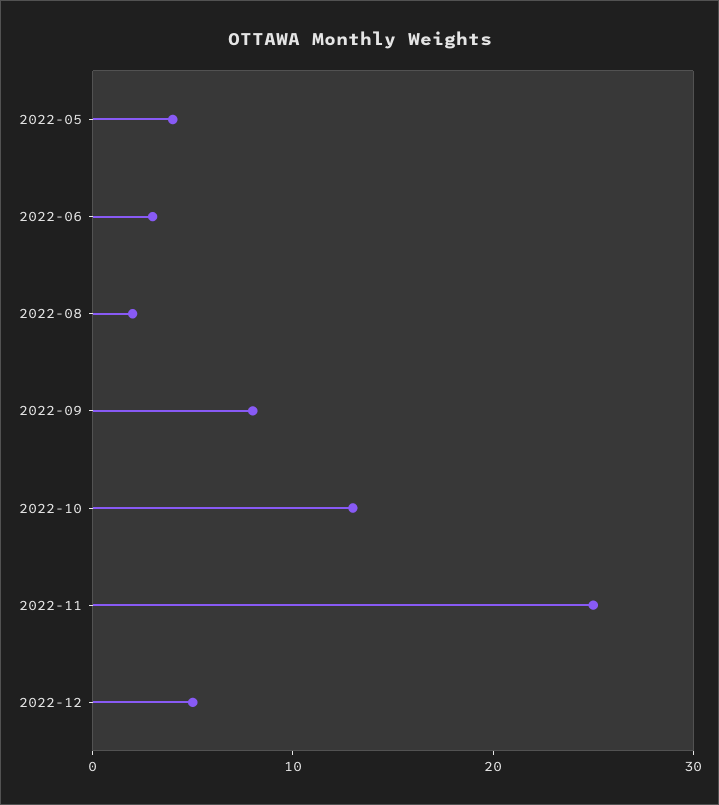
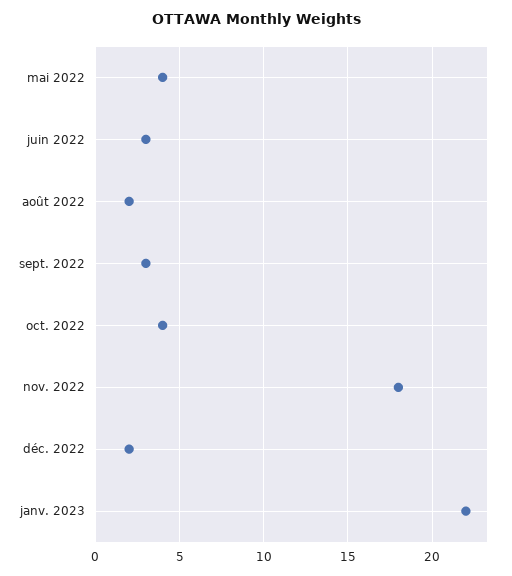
2022-09: 8 -> 3
2022-10: 13 -> 4
2022-11: 25 -> 18
2022-12: 5 -> 2
janv. 2023: none -> 22

